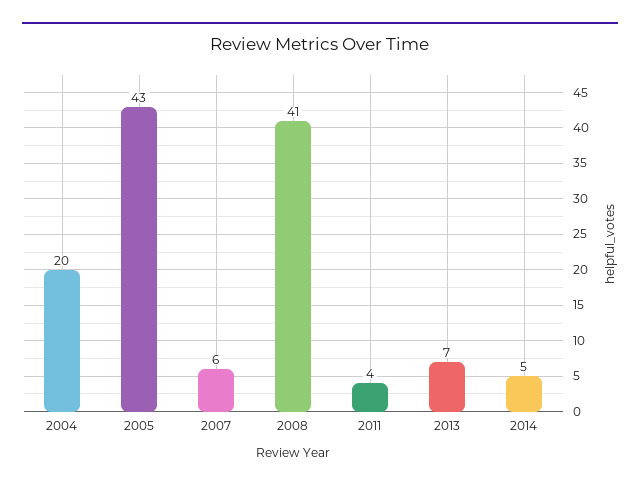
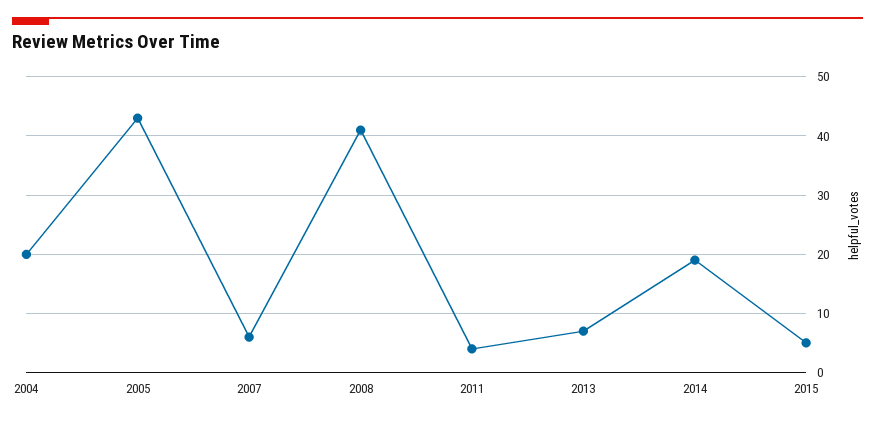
2014: 5 -> 20
2015: none -> 5

